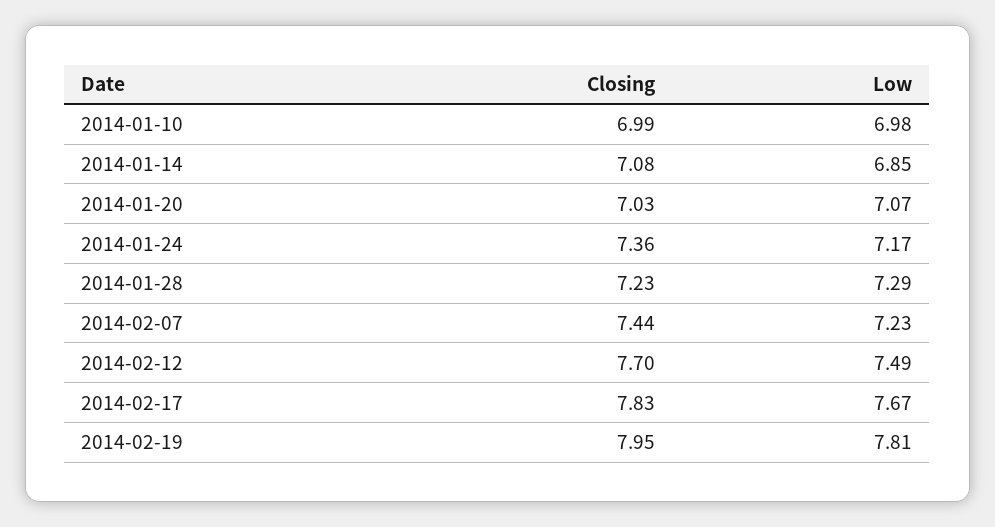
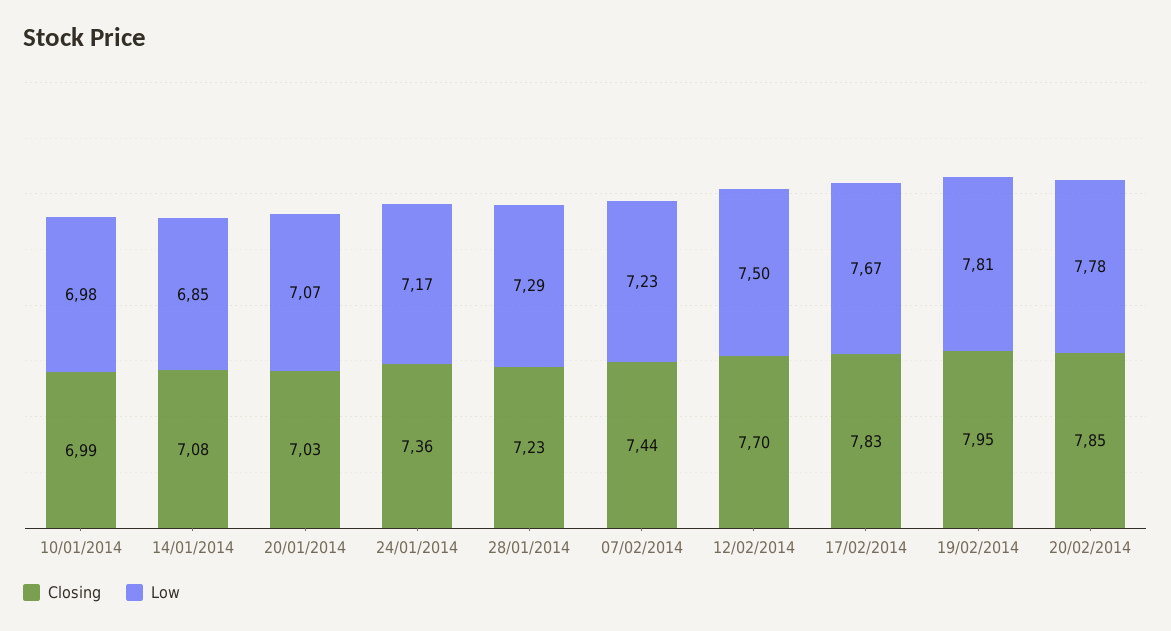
Low, 2014-02-12: 7.49 -> 7.5
Closing, 20/02/2014: none -> 7.85
Low, 20/02/2014: none -> 7.78

